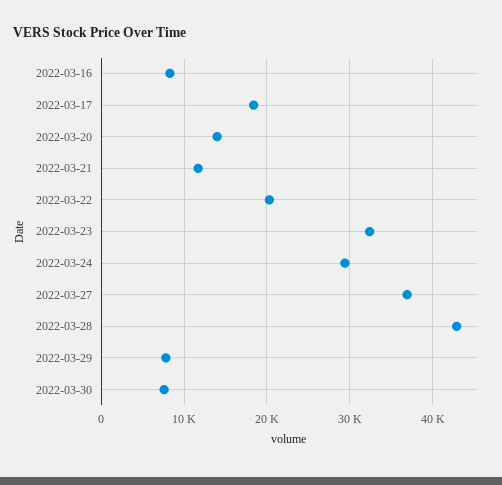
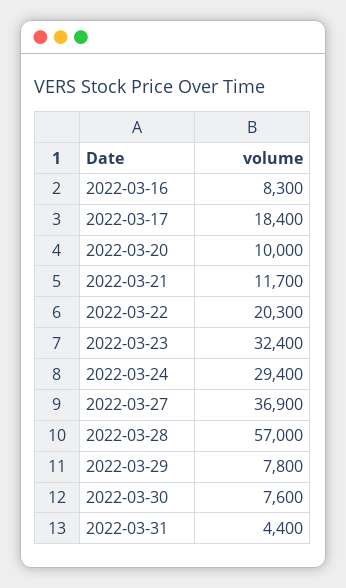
2022-03-20: 14000 -> 10000
2022-03-28: 43000 -> 57000
2022-03-31: none -> 4400

